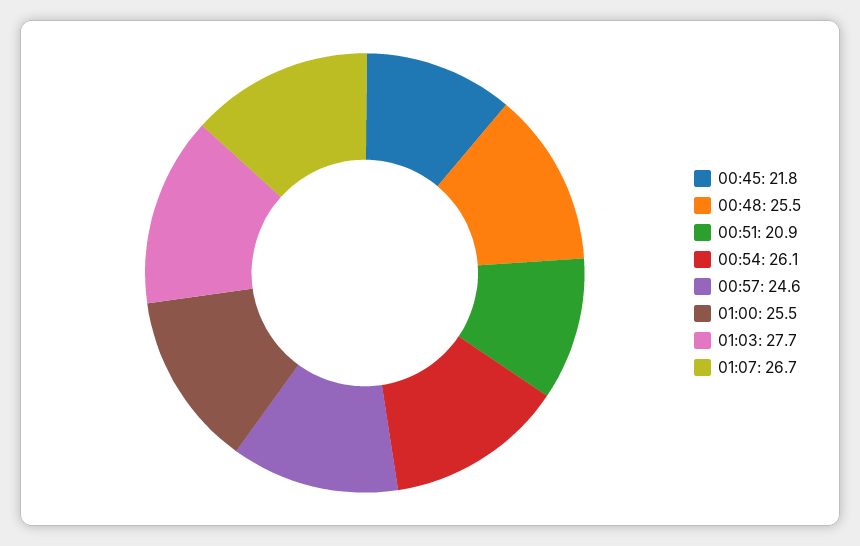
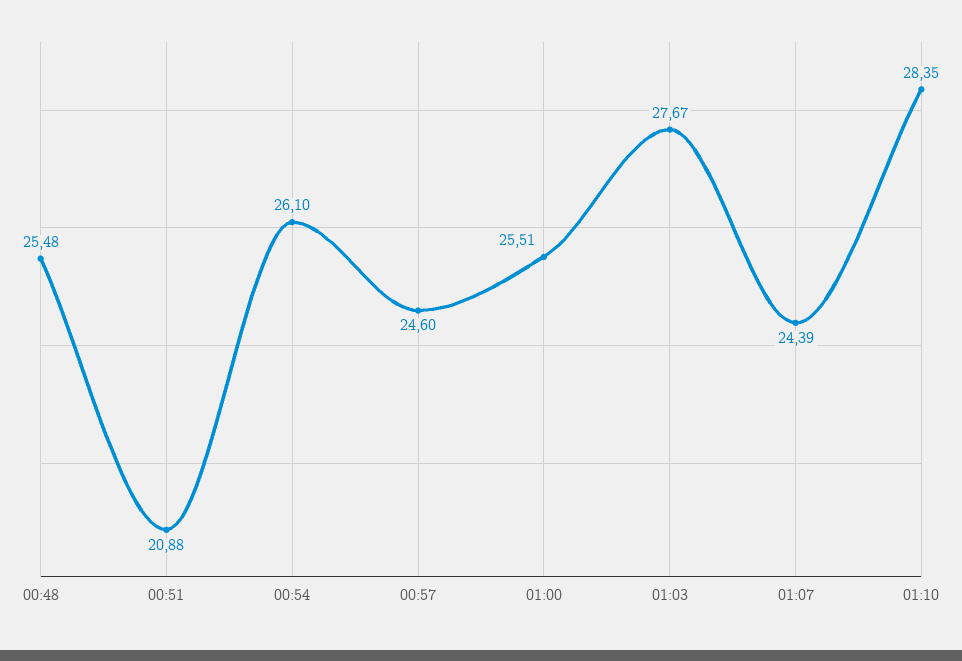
00:45: 21.8 -> none
01:07: 26.7 -> 24.39
01:10: none -> 28.35

